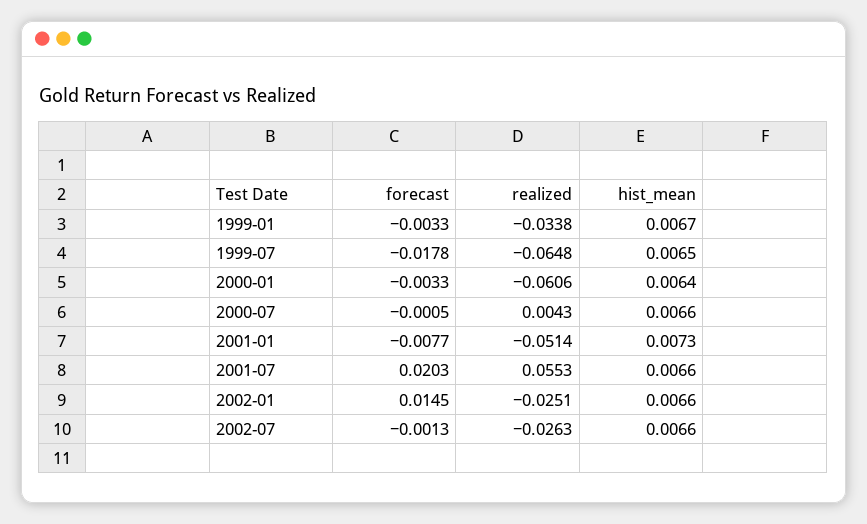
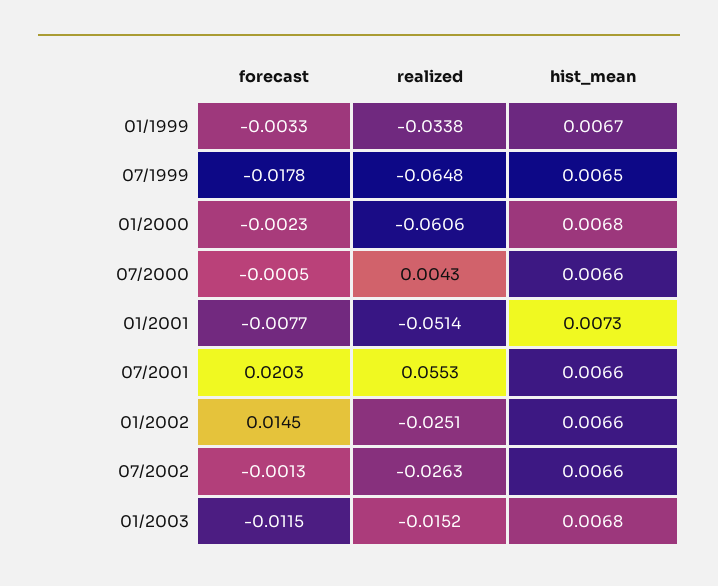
forecast, 2000-01: -0.0033 -> -0.0023
hist_mean, 2000-01: 0.0064 -> 0.0068
forecast, 01/2003: none -> -0.0115
realized, 01/2003: none -> -0.0152
hist_mean, 01/2003: none -> 0.0068

